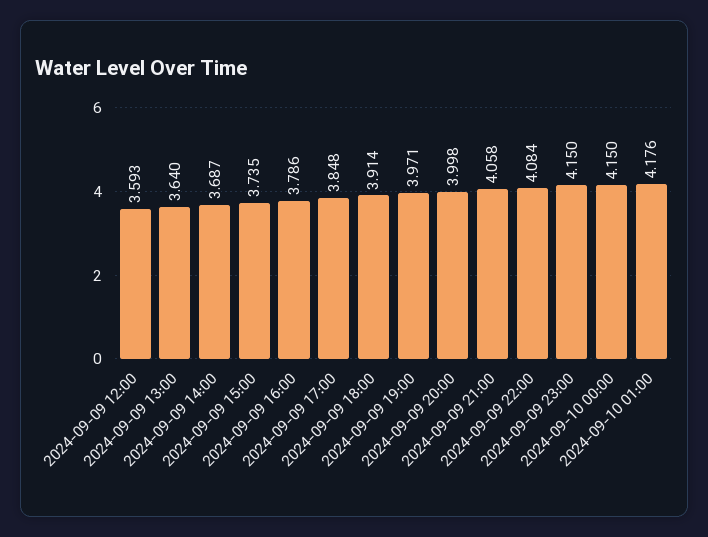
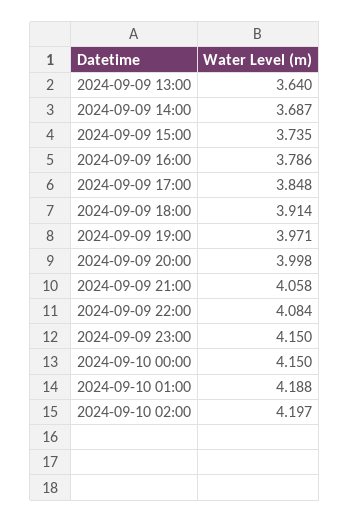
2024-09-09 12:00: 3.593 -> none
2024-09-10 01:00: 4.176 -> 4.188
2024-09-10 02:00: none -> 4.197

